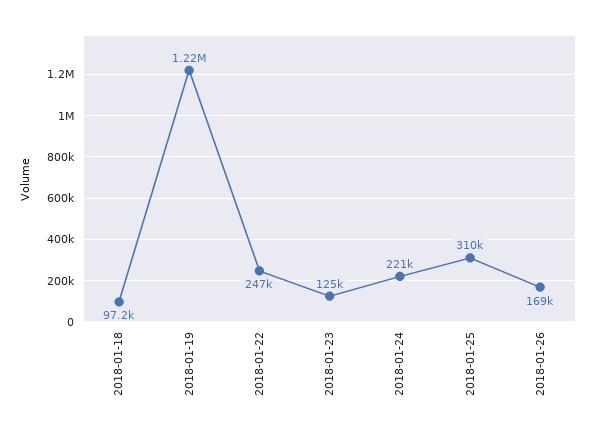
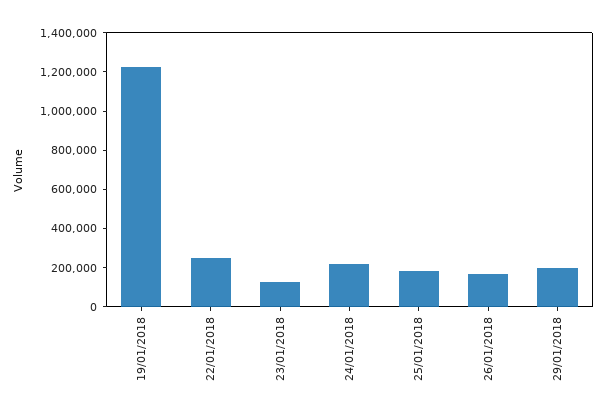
2018-01-18: 97200 -> none
2018-01-25: 310000 -> 200000
29/01/2018: none -> 200000

